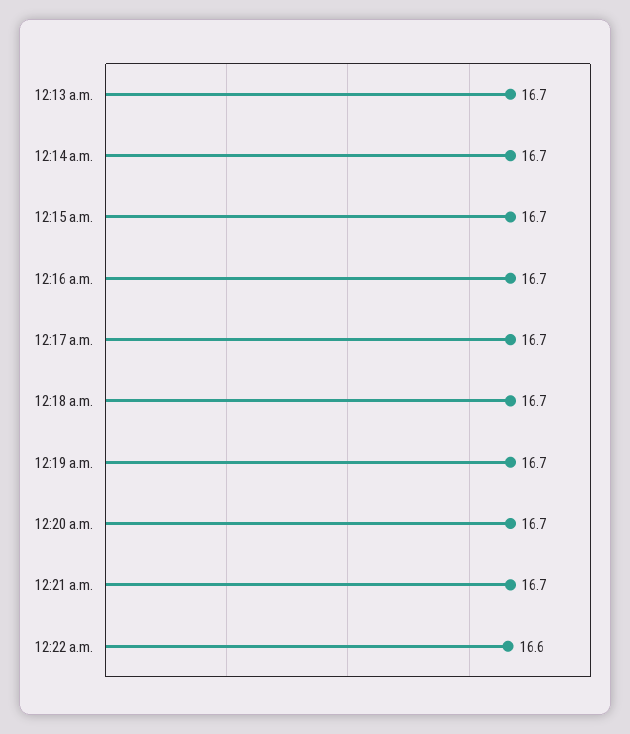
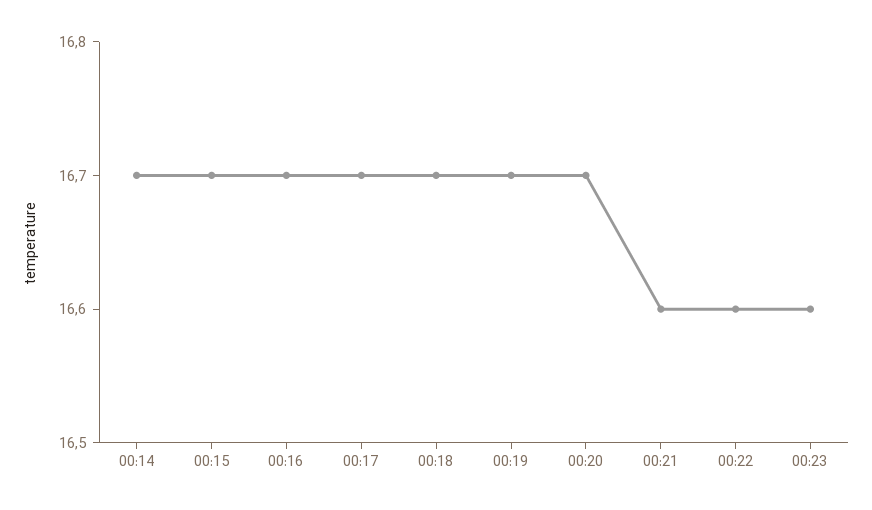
12:13 a.m.: 16.7 -> none
12:21 a.m.: 16.7 -> 16.6
00:23: none -> 16.6

